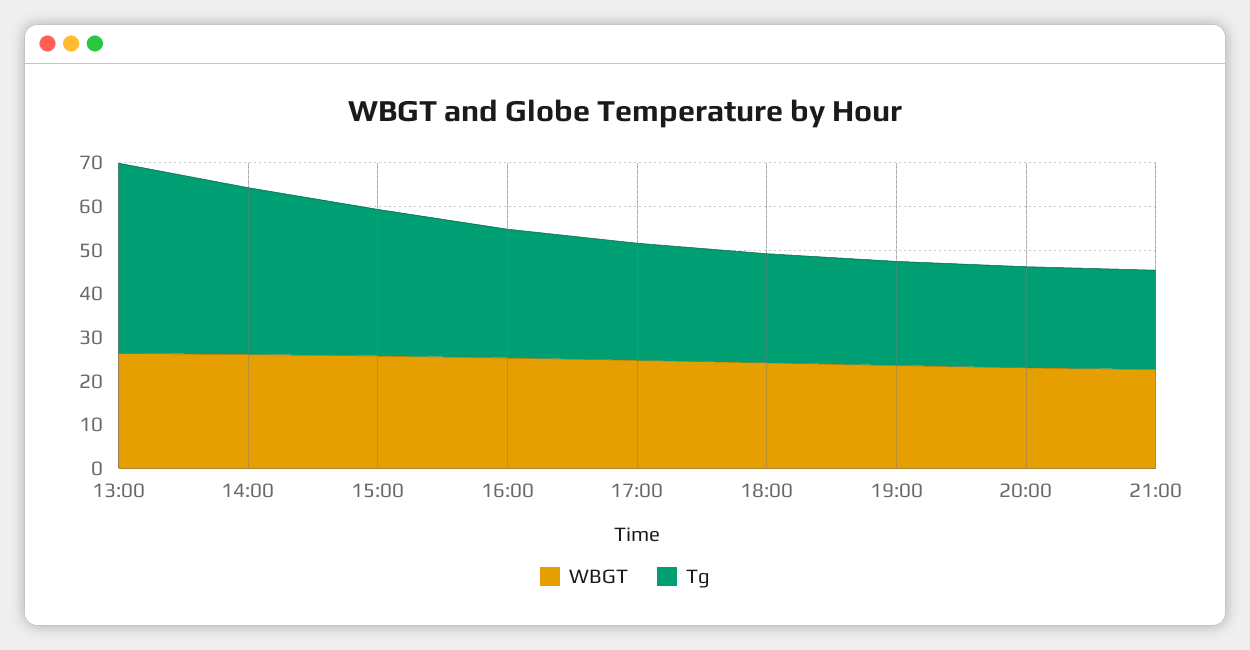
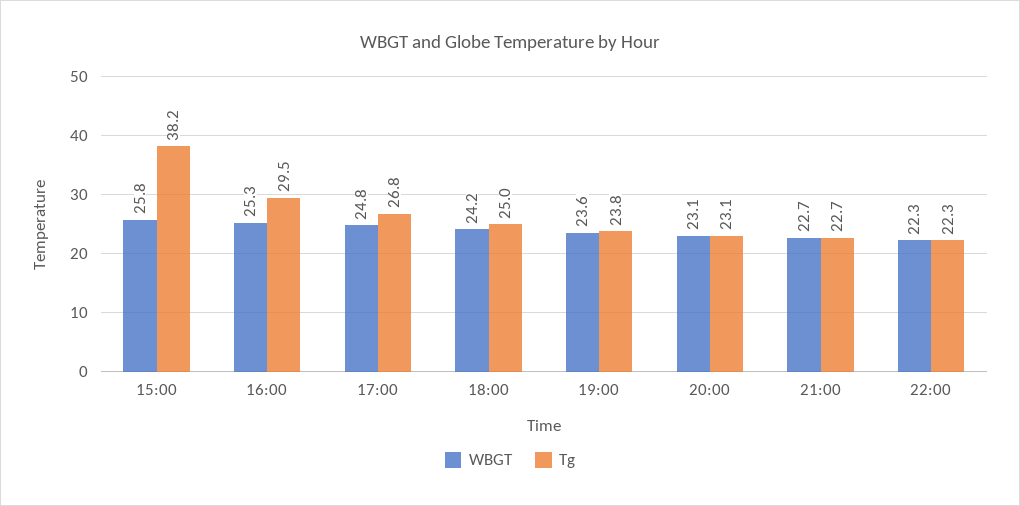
WBGT, 13:00: 26 -> none
Tg, 13:00: 44 -> none
WBGT, 14:00: 26 -> none
Tg, 14:00: 38 -> none
Tg, 15:00: 34 -> 38.2
WBGT, 22:00: none -> 22.3
Tg, 22:00: none -> 22.3

